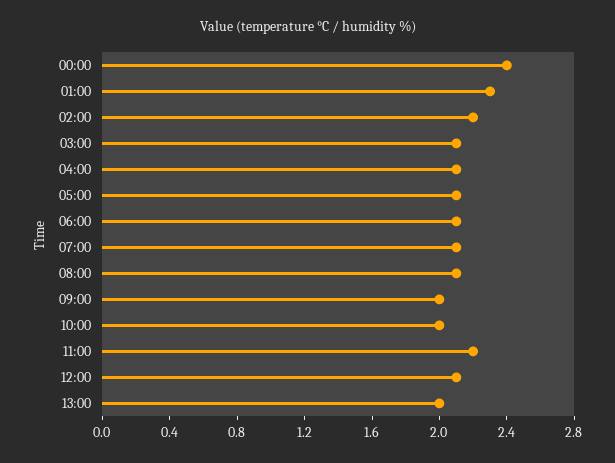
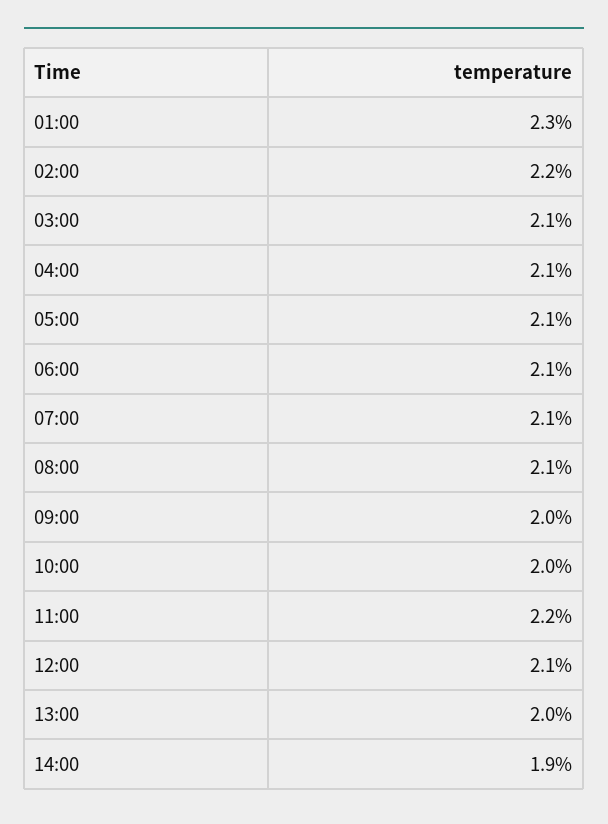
00:00: 2.4 -> none
14:00: none -> 1.9

